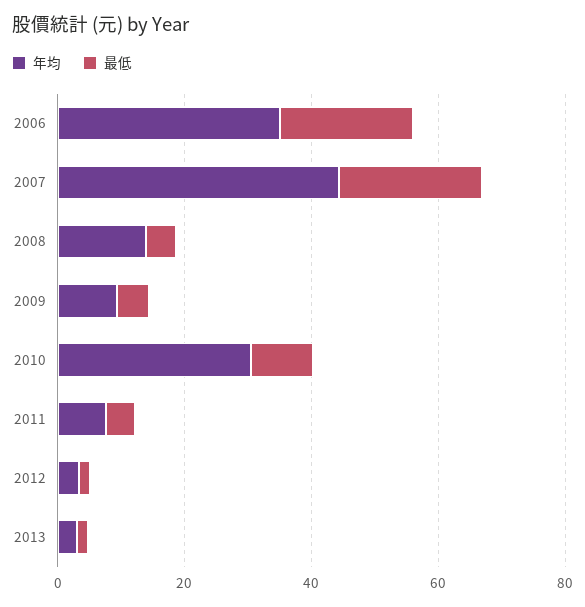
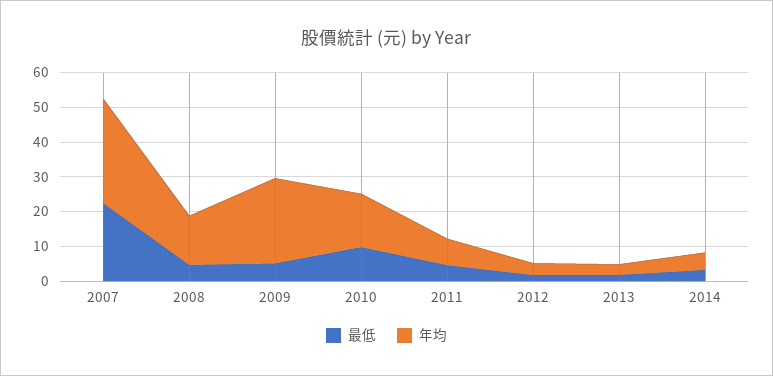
年均, 2006: 35 -> none
最低, 2006: 20 -> none
年均, 2007: 45 -> 30
年均, 2009: 10 -> 25
年均, 2010: 30 -> 15
最低, 2014: none -> 2.5
年均, 2014: none -> 5

